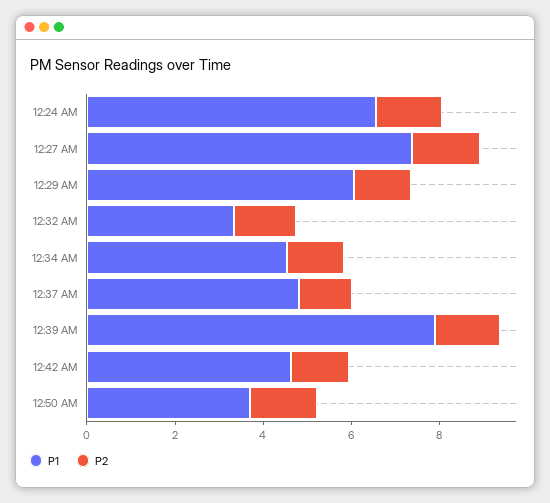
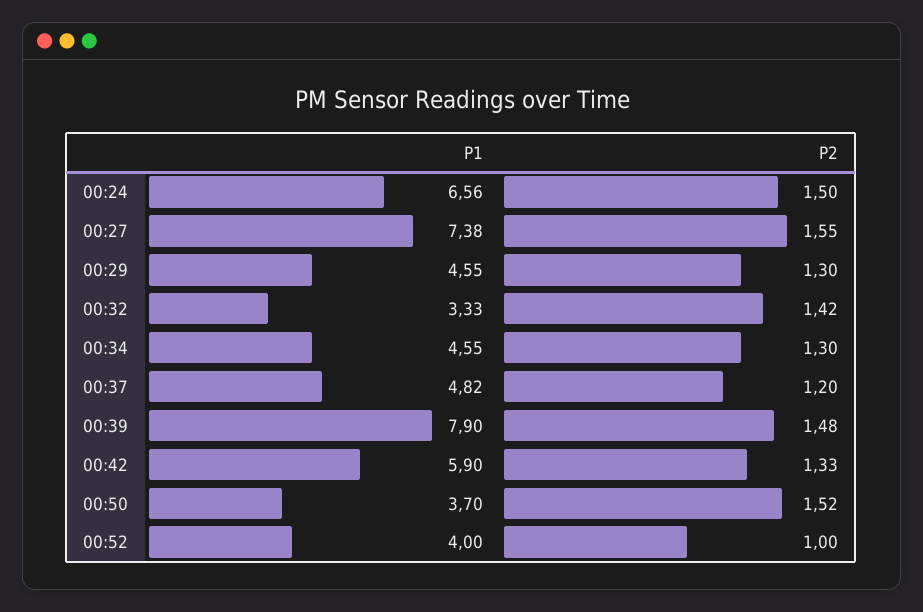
P1, 12:29 AM: 6 -> 4.55
P1, 12:42 AM: 4.5 -> 5.9
P1, 00:52: none -> 4
P2, 00:52: none -> 1

